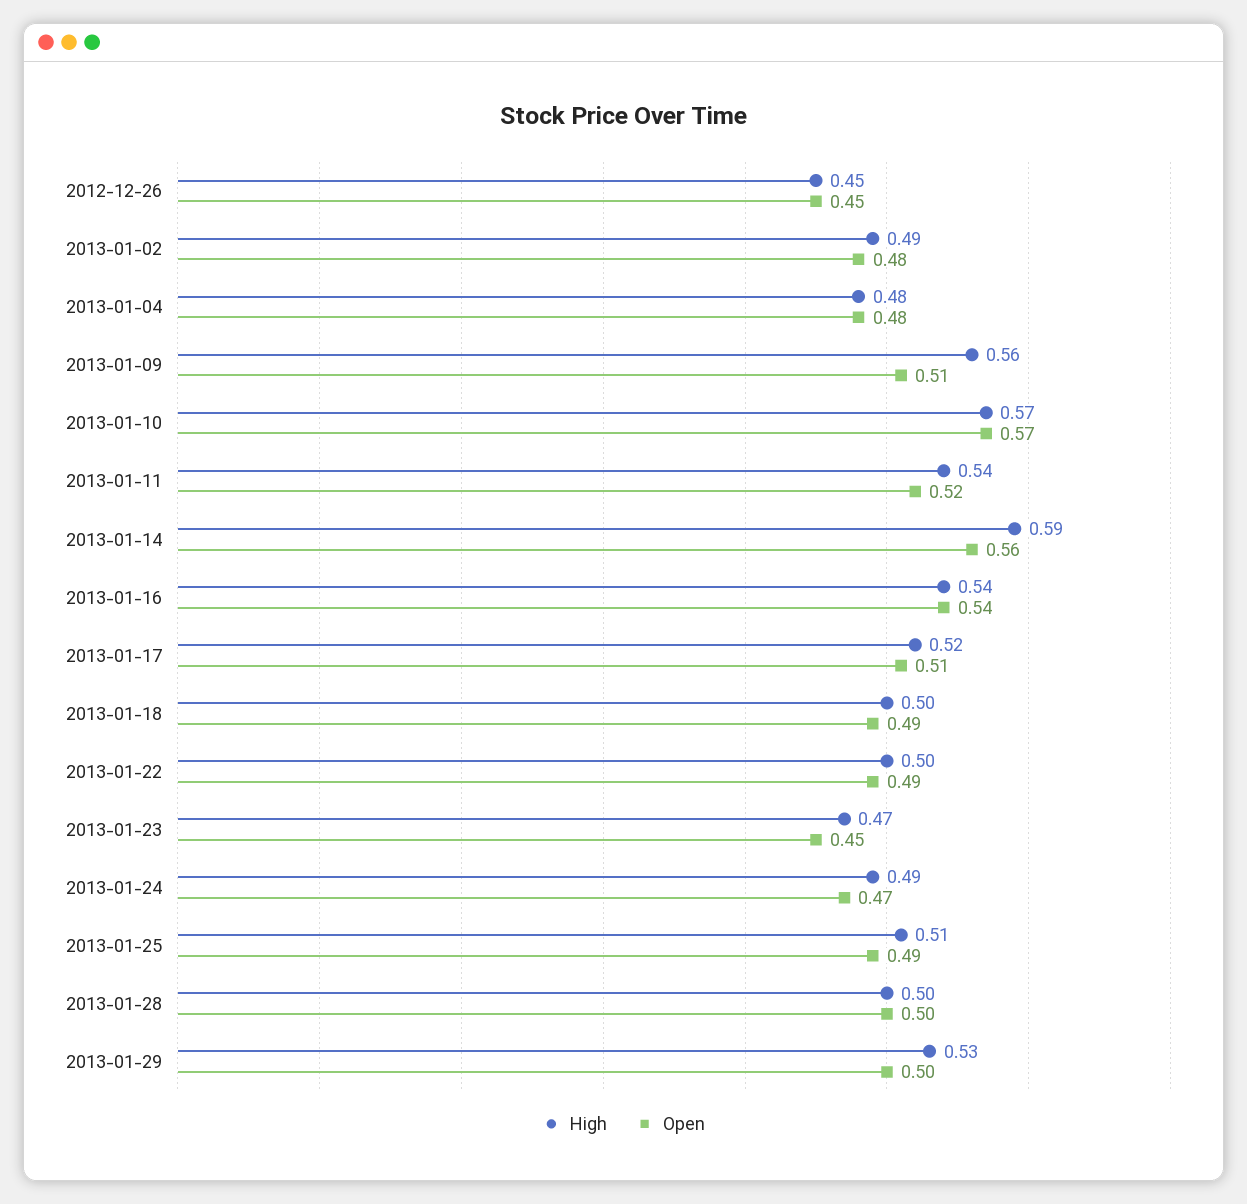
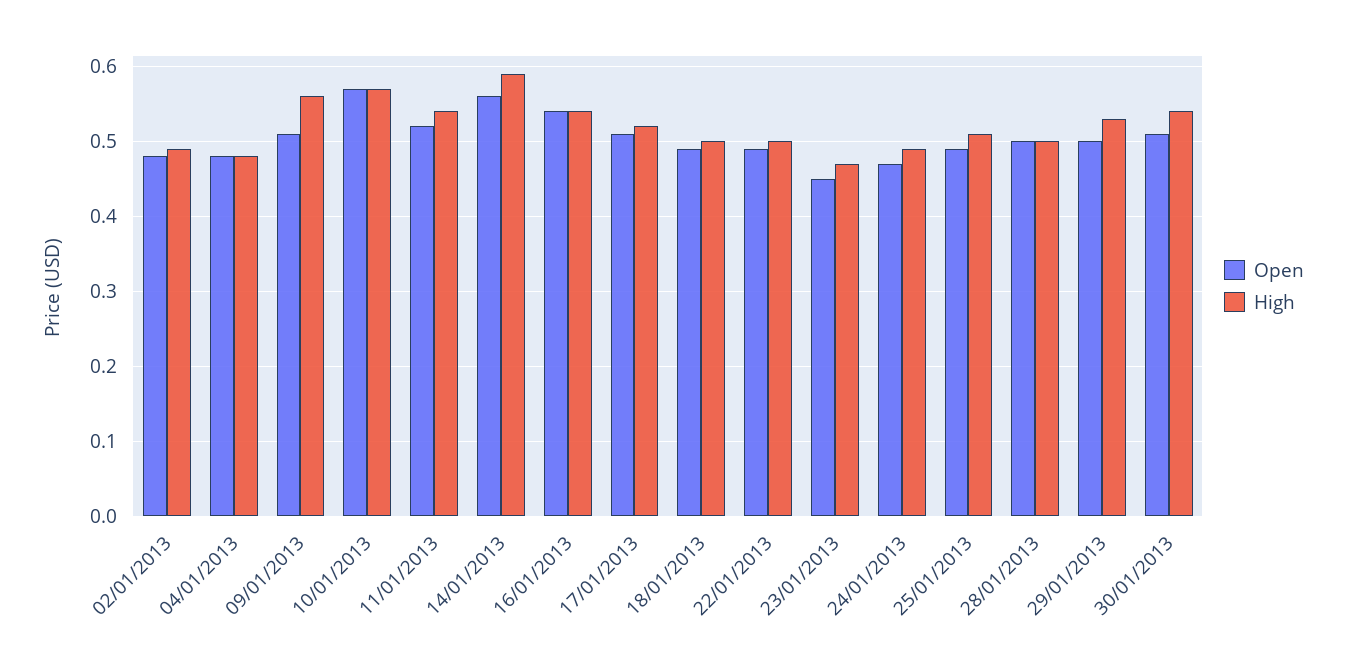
High, 2012-12-26: 0.45 -> none
Open, 2012-12-26: 0.45 -> none
Open, 30/01/2013: none -> 0.51
High, 30/01/2013: none -> 0.54

